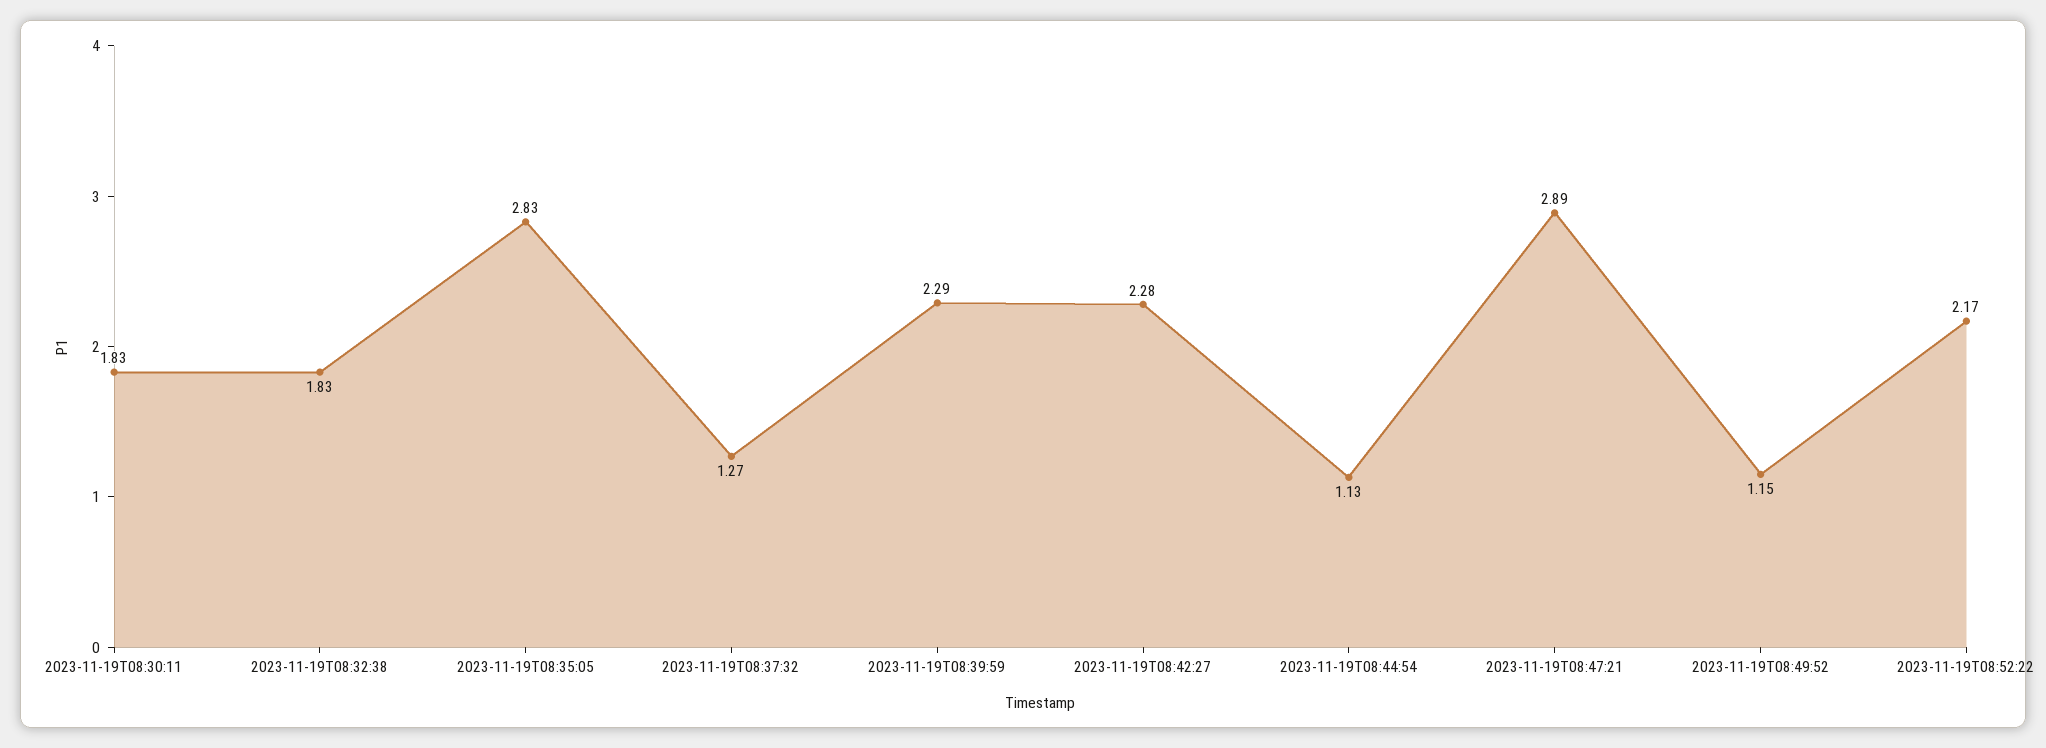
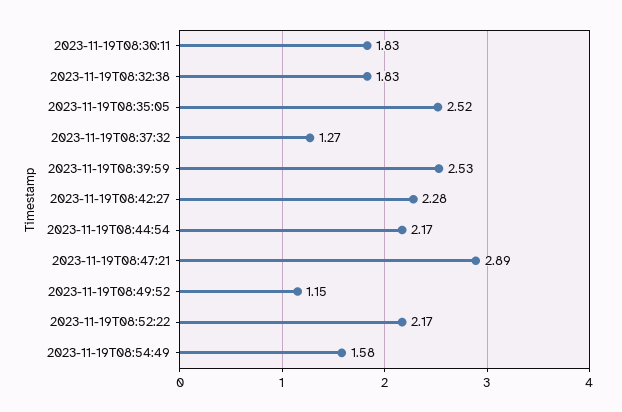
2023-11-19T08:35:05: 2.83 -> 2.52
2023-11-19T08:39:59: 2.29 -> 2.53
2023-11-19T08:44:54: 1.13 -> 2.17
2023-11-19T08:54:49: none -> 1.58

